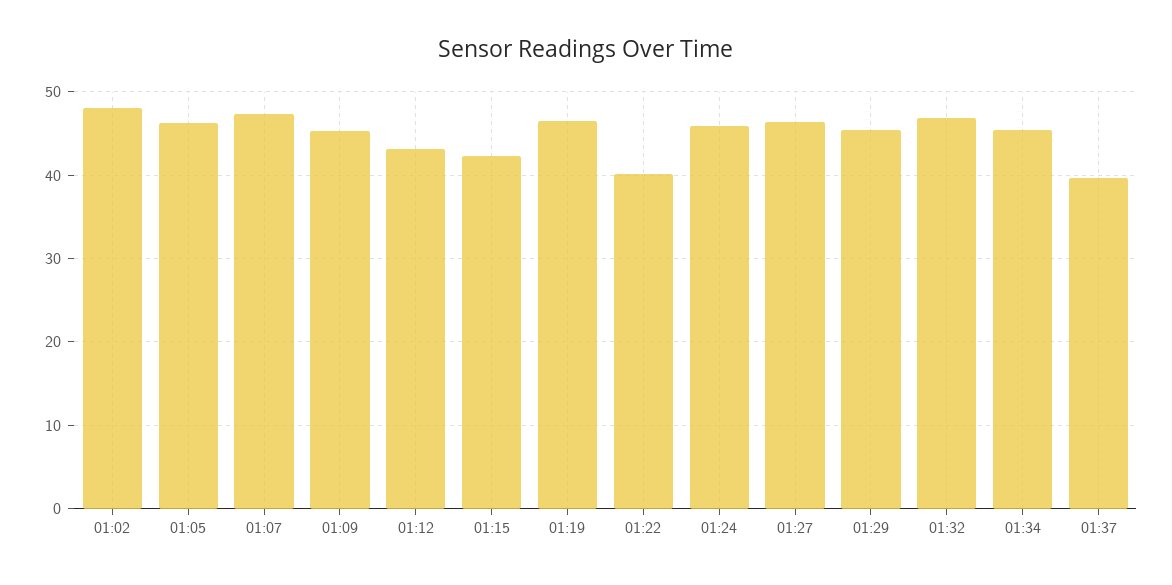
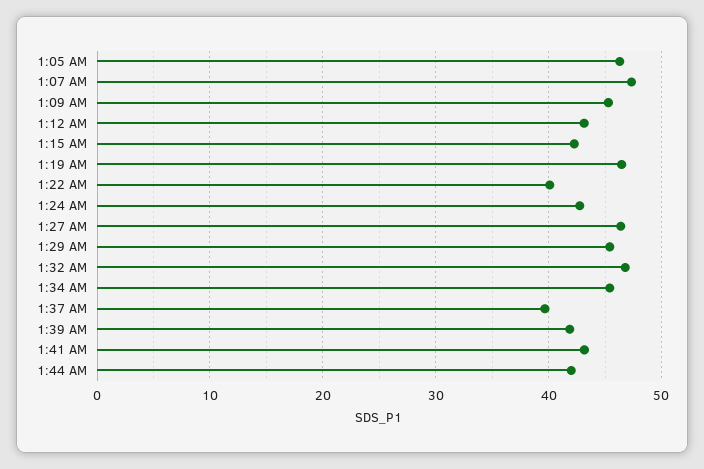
01:02: 48 -> none
01:24: 46 -> 43
1:39 AM: none -> 42
1:41 AM: none -> 43
1:44 AM: none -> 42

